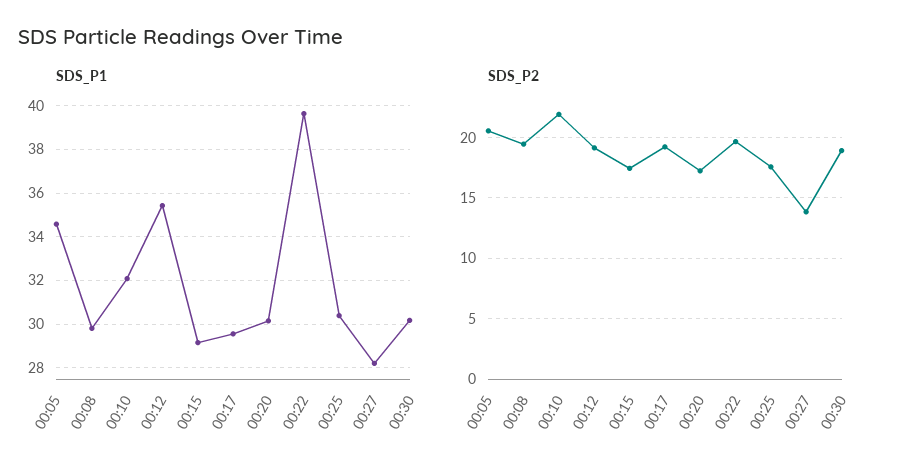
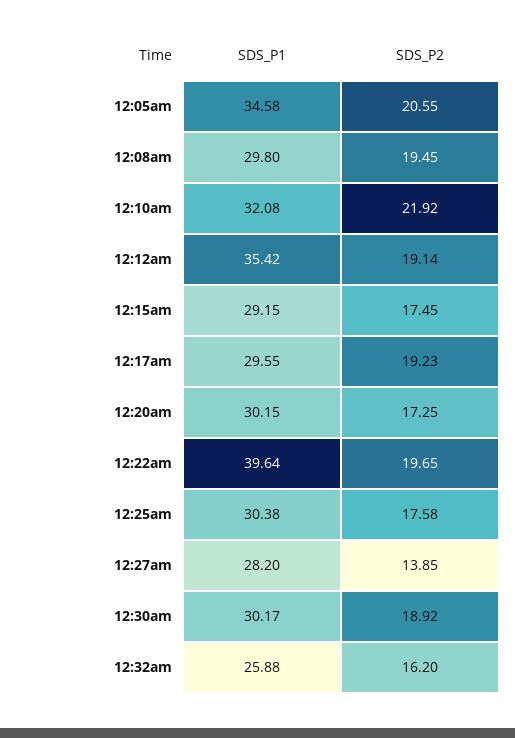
SDS_P1, 12:32am: none -> 25.88
SDS_P2, 12:32am: none -> 16.2

